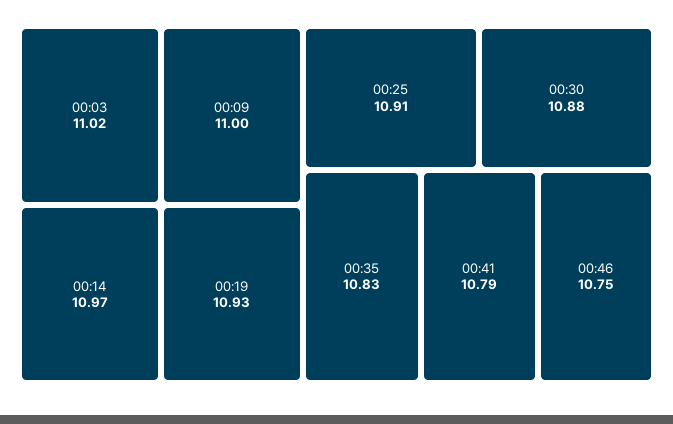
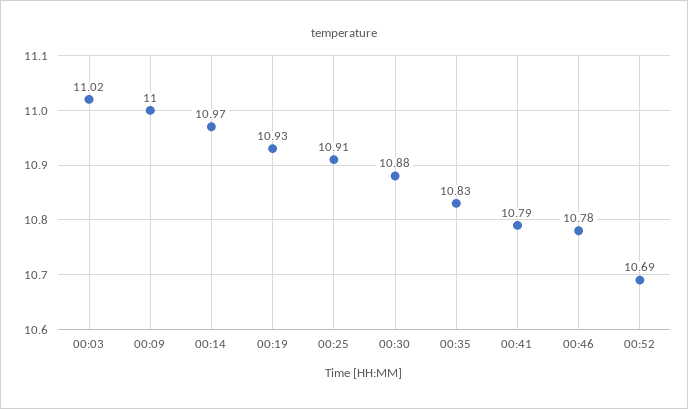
00:46: 10.75 -> 10.78
00:52: none -> 10.69

